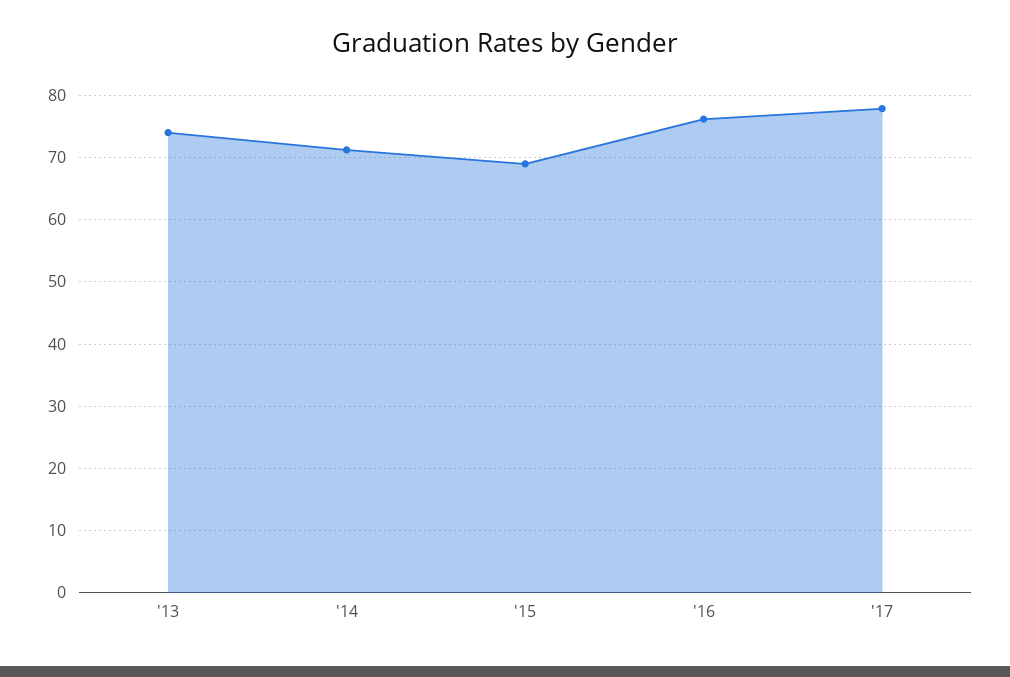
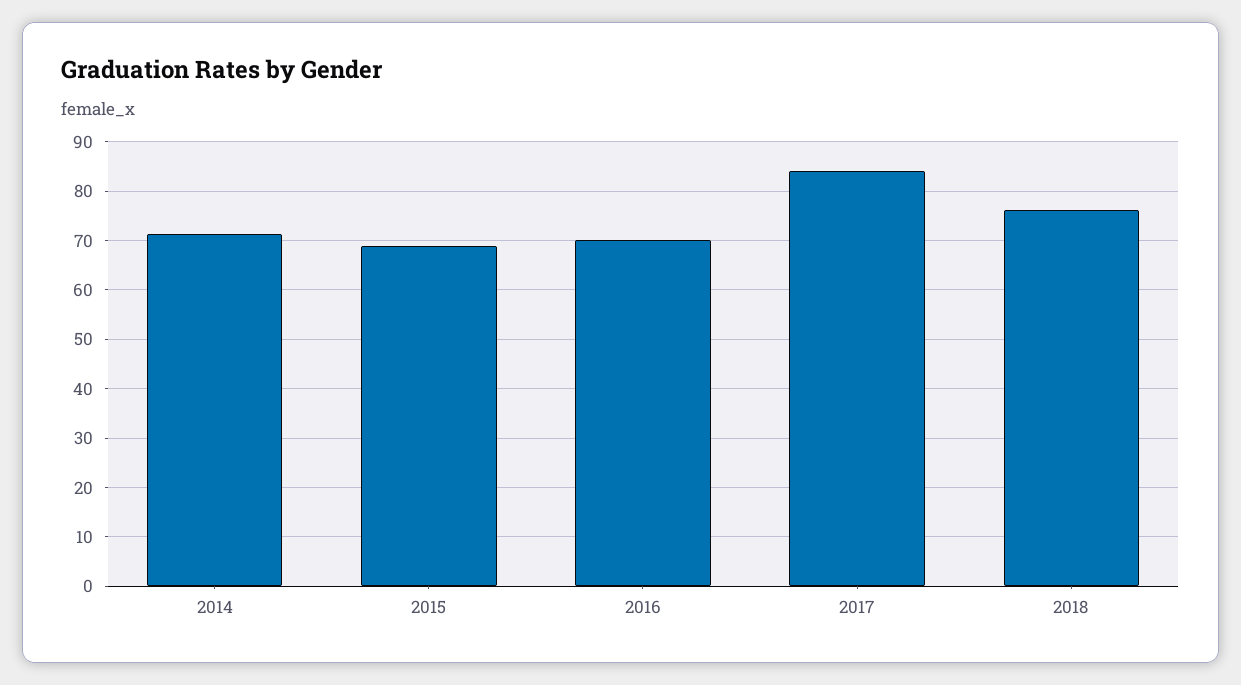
'13: 74 -> none
'16: 76 -> 70
'17: 78 -> 84
2018: none -> 76

